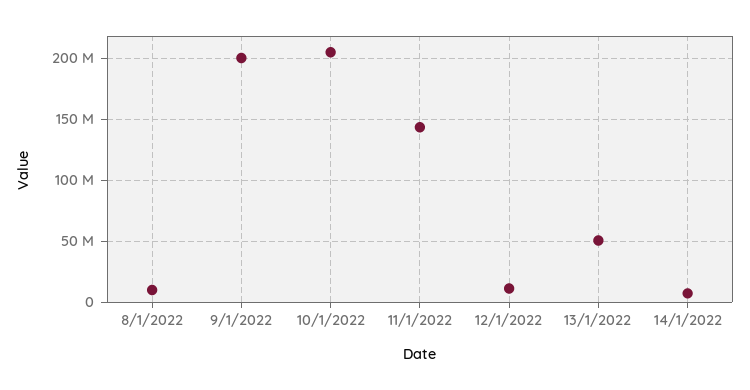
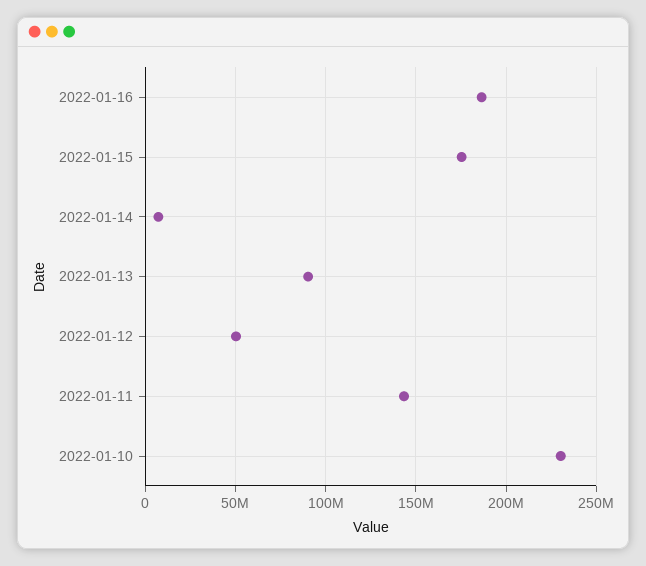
8/1/2022: 10000000 -> none
9/1/2022: 200000000 -> none
10/1/2022: 205000000 -> 230000000
12/1/2022: 10000000 -> 50000000
13/1/2022: 50000000 -> 90000000
2022-01-16: none -> 185000000
2022-01-15: none -> 175000000

